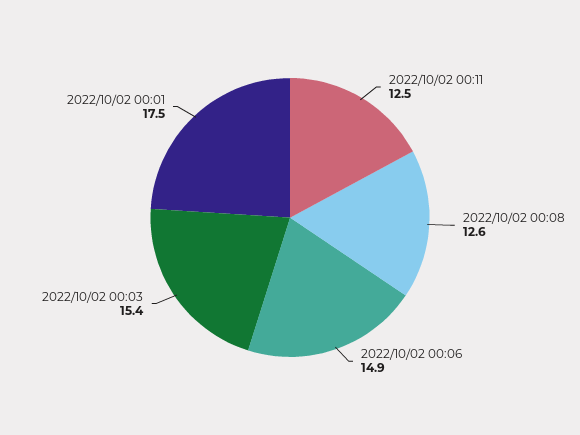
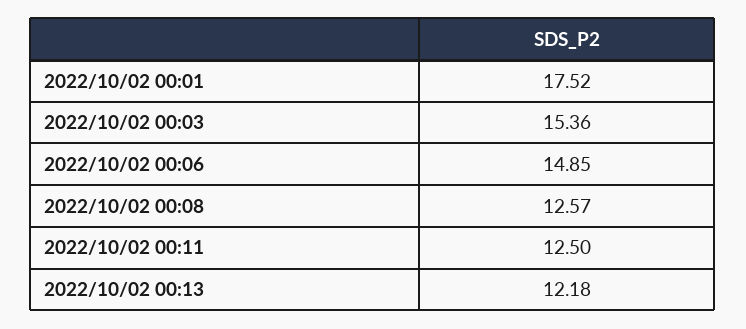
2022/10/02 00:13: none -> 12.18

